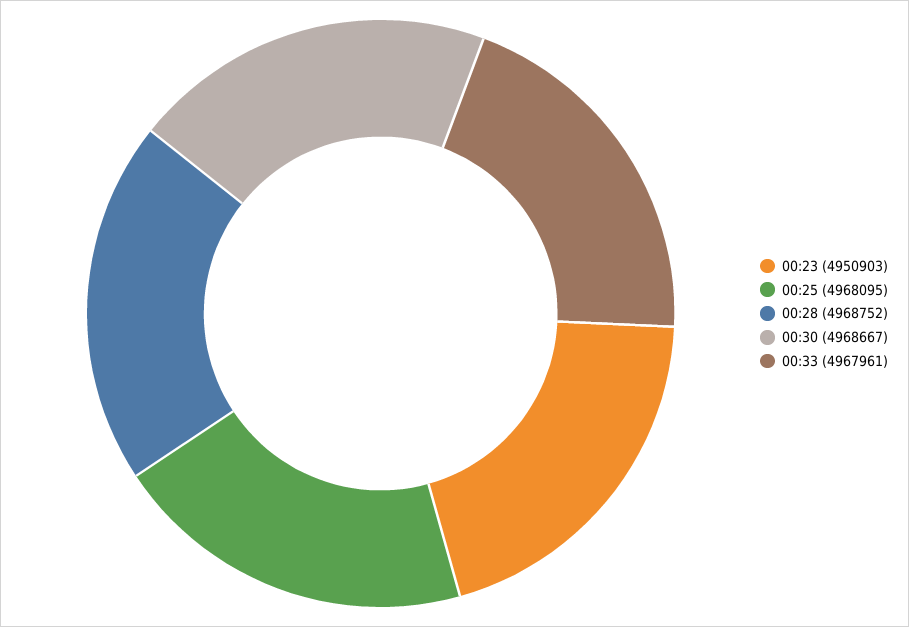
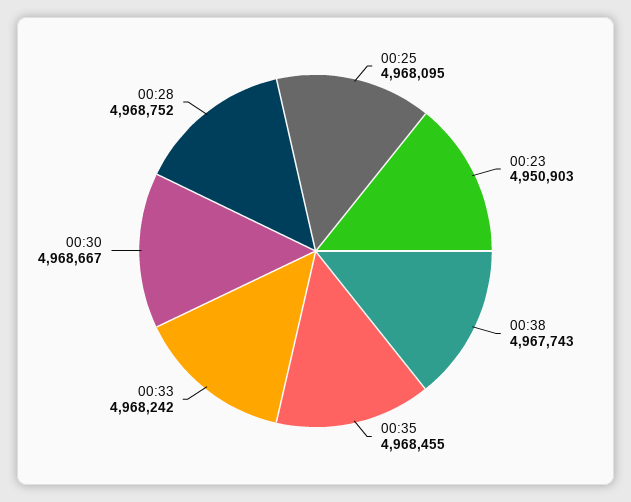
00:33: 4967961 -> 4968242
00:38: none -> 4967743
00:35: none -> 4968455

